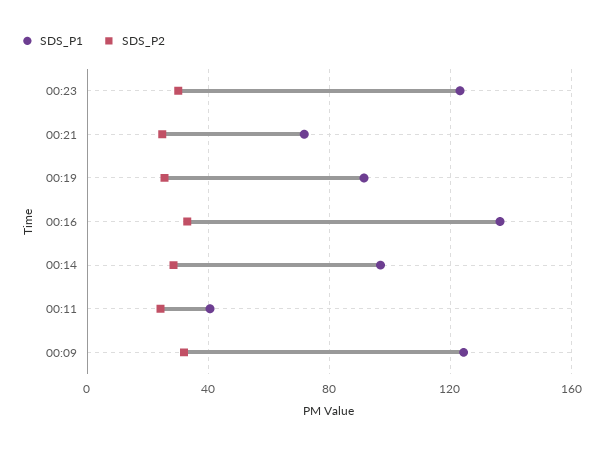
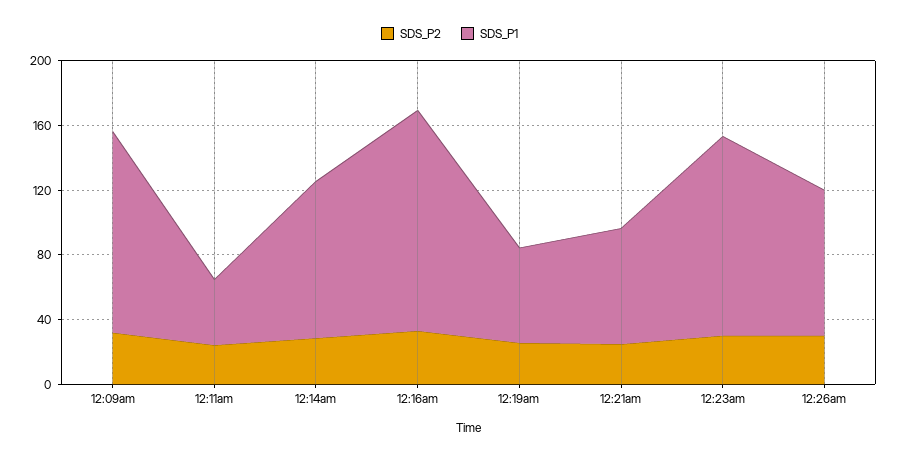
SDS_P1, 00:19: 90 -> 60
SDS_P2, 12:26am: none -> 30
SDS_P1, 12:26am: none -> 90

